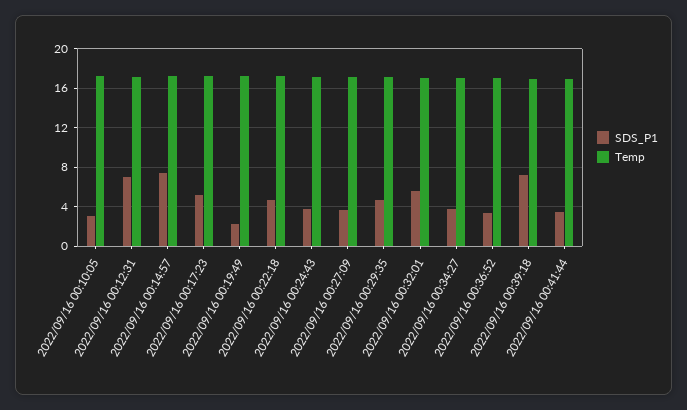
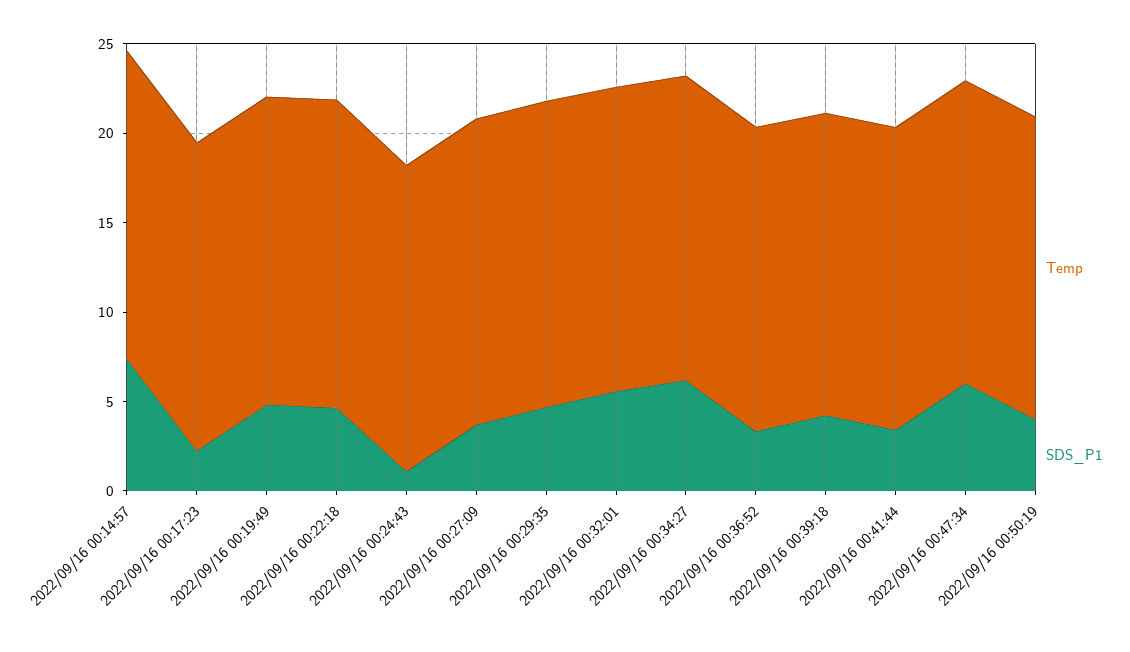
SDS_P1, 2022/09/16 00:10:05: 3 -> none
Temp, 2022/09/16 00:10:05: 17 -> none
SDS_P1, 2022/09/16 00:12:31: 7 -> none
Temp, 2022/09/16 00:12:31: 17 -> none
SDS_P1, 2022/09/16 00:17:23: 5 -> 2
SDS_P1, 2022/09/16 00:19:49: 2 -> 5
SDS_P1, 2022/09/16 00:24:43: 4 -> 1
SDS_P1, 2022/09/16 00:34:27: 4 -> 6
SDS_P1, 2022/09/16 00:39:18: 7 -> 4
Temp, 2022/09/16 00:47:34: none -> 17
SDS_P1, 2022/09/16 00:47:34: none -> 6
Temp, 2022/09/16 00:50:19: none -> 17
SDS_P1, 2022/09/16 00:50:19: none -> 4

